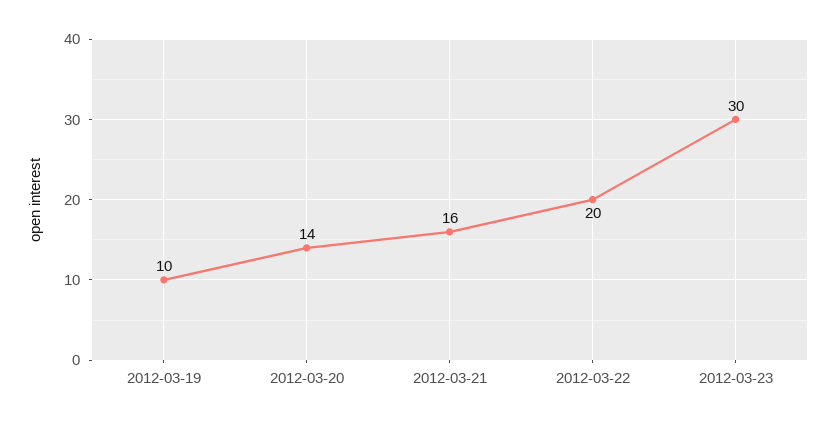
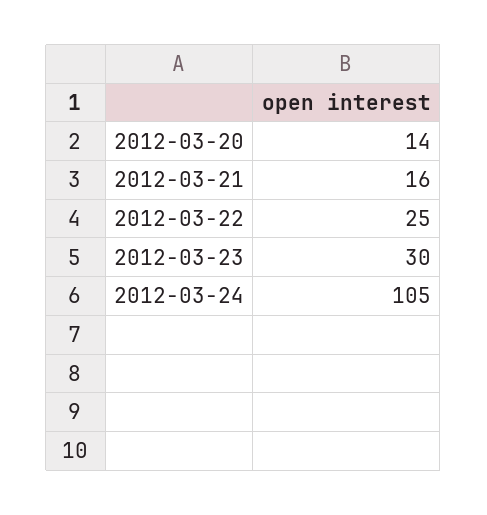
2012-03-19: 10 -> none
2012-03-22: 20 -> 25
2012-03-24: none -> 105

